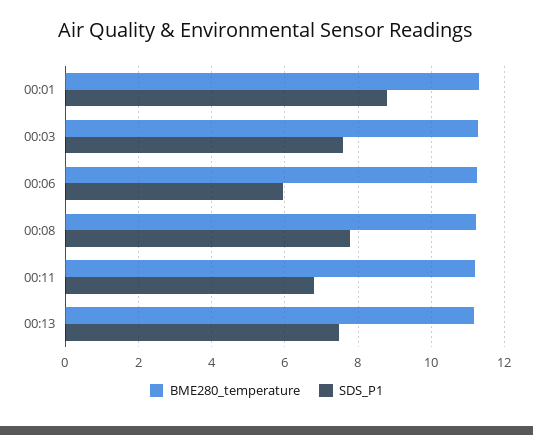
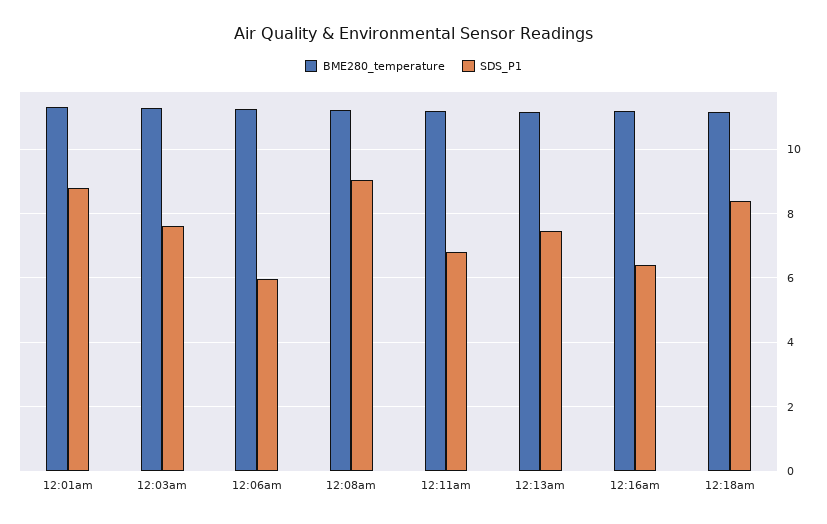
SDS_P1, 00:08: 7.8 -> 9
BME280_temperature, 12:16am: none -> 11.2
SDS_P1, 12:16am: none -> 6.4
BME280_temperature, 12:18am: none -> 11.2
SDS_P1, 12:18am: none -> 8.4

